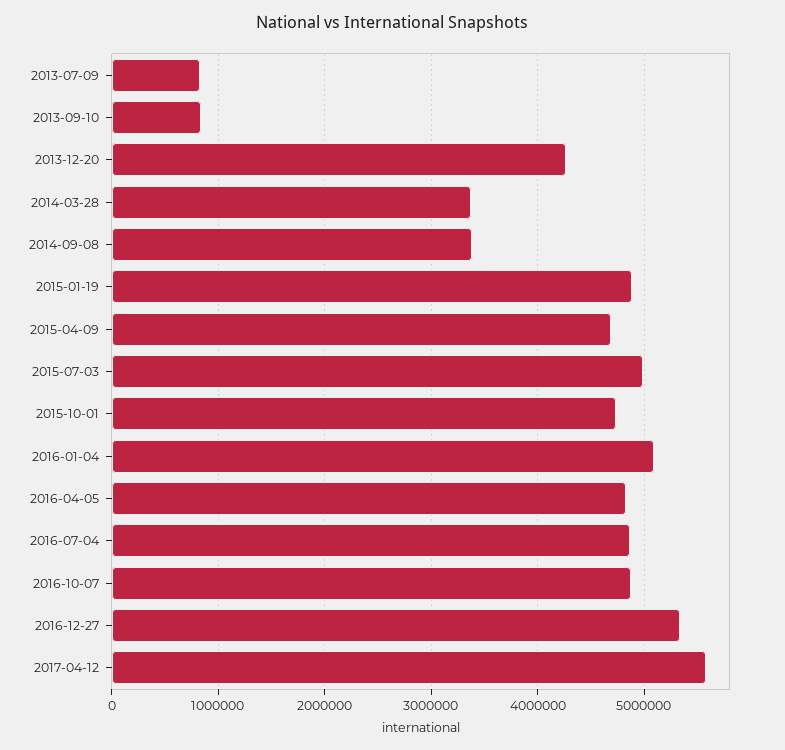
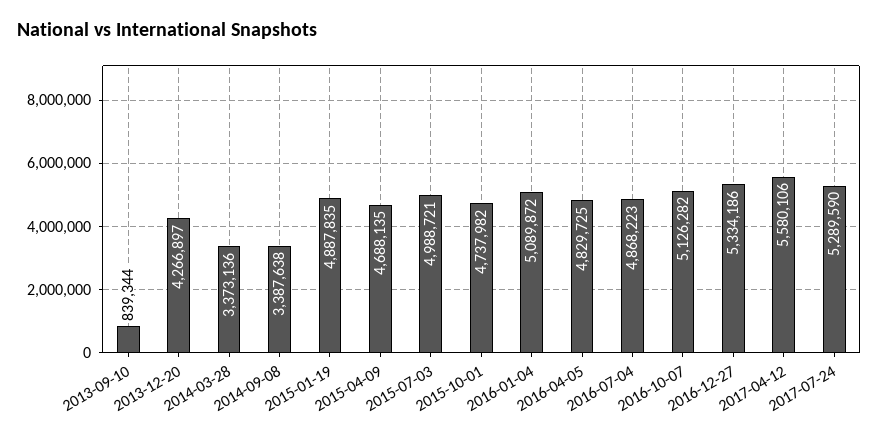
2013-07-09: 800000 -> none
2016-10-07: 4900000 -> 5126282
2017-07-24: none -> 5289590

